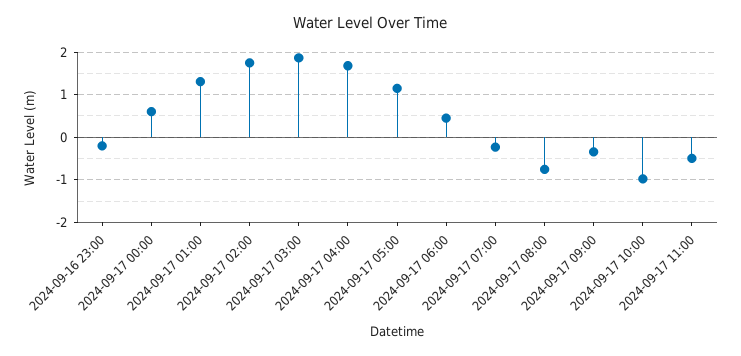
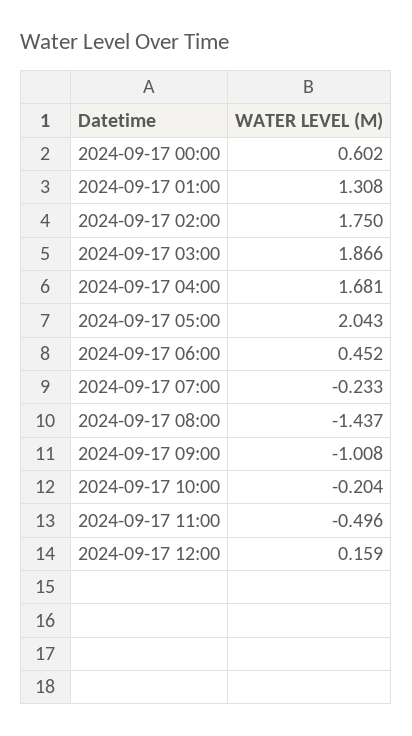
2024-09-16 23:00: -0.2 -> none
2024-09-17 05:00: 1.2 -> 2.043
2024-09-17 08:00: -0.8 -> -1.437
2024-09-17 09:00: -0.4 -> -1.008
2024-09-17 10:00: -1 -> -0.204
2024-09-17 12:00: none -> 0.159

